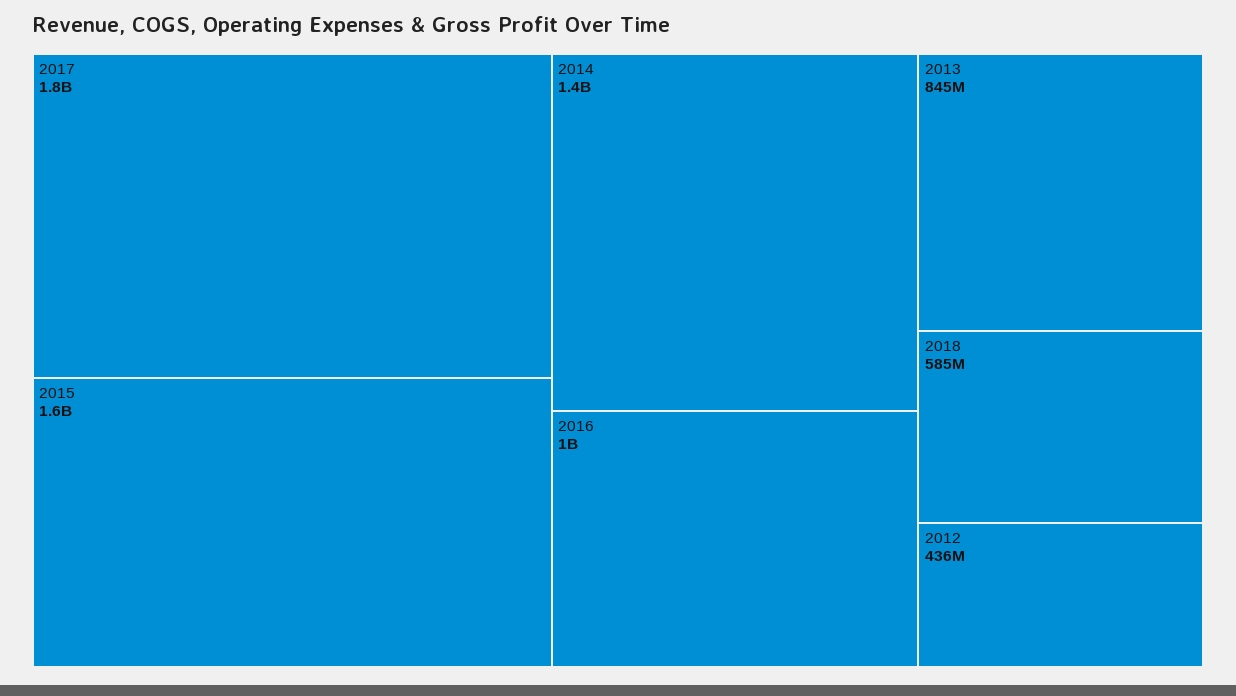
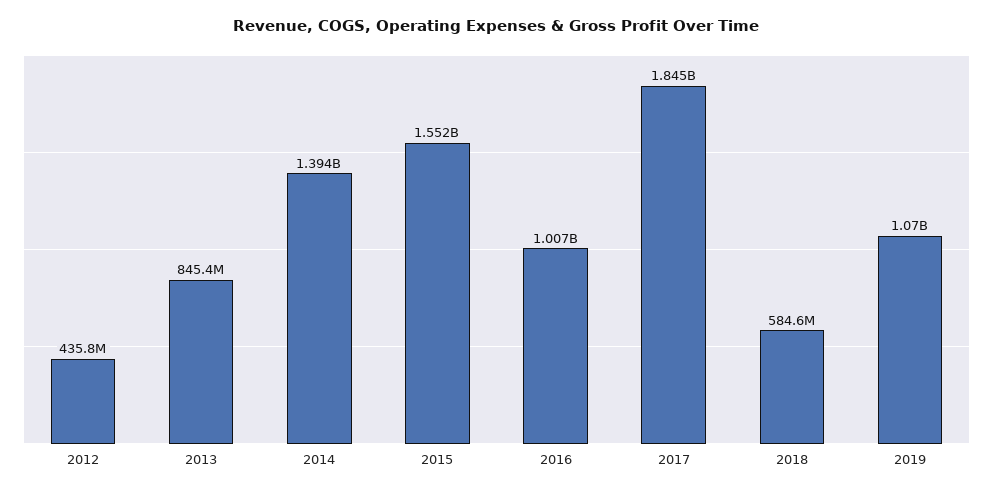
2019: none -> 1070000000

